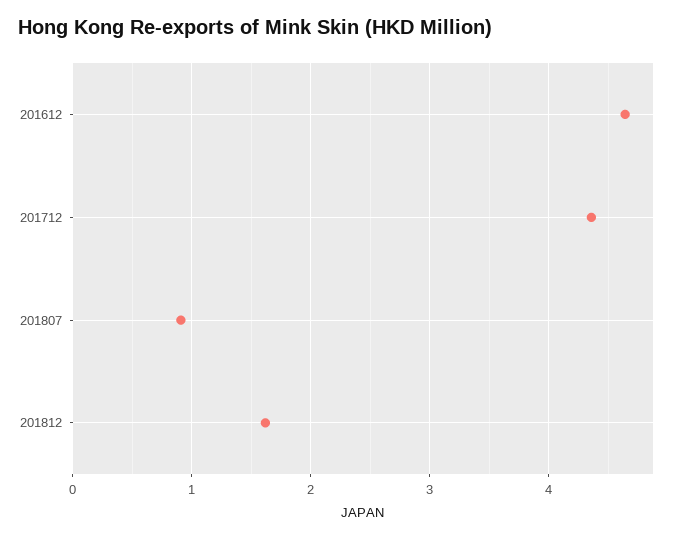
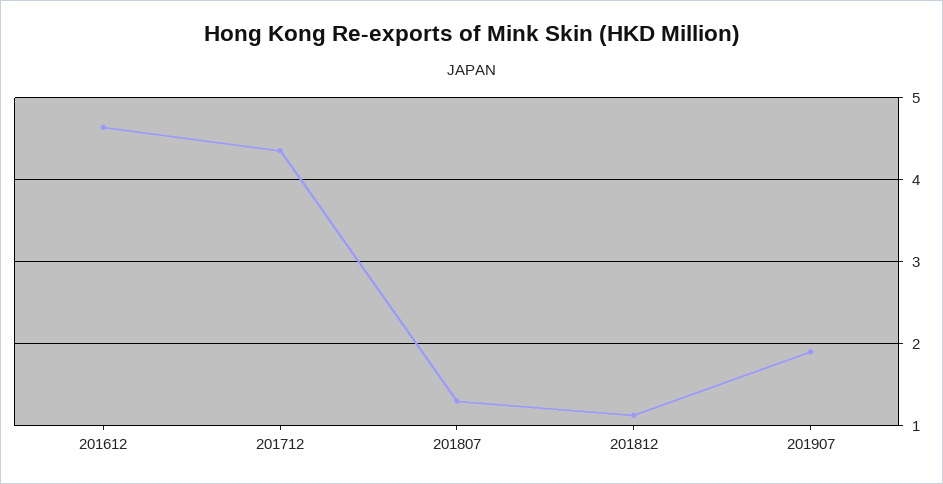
201807: 0.9 -> 1.3
201812: 1.6 -> 1.1
201907: none -> 1.9

